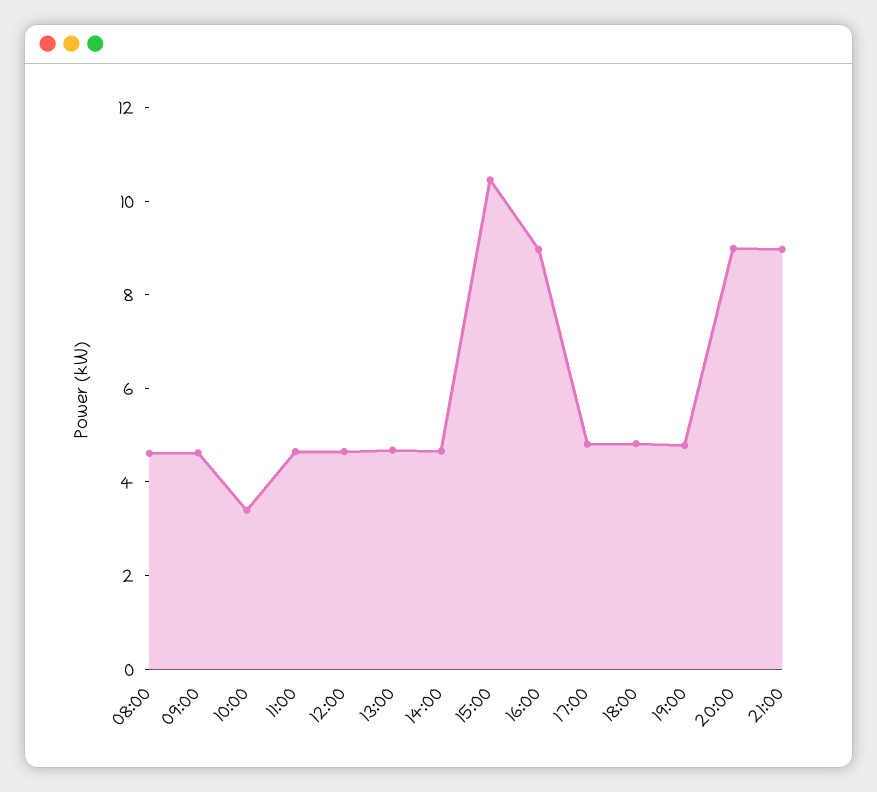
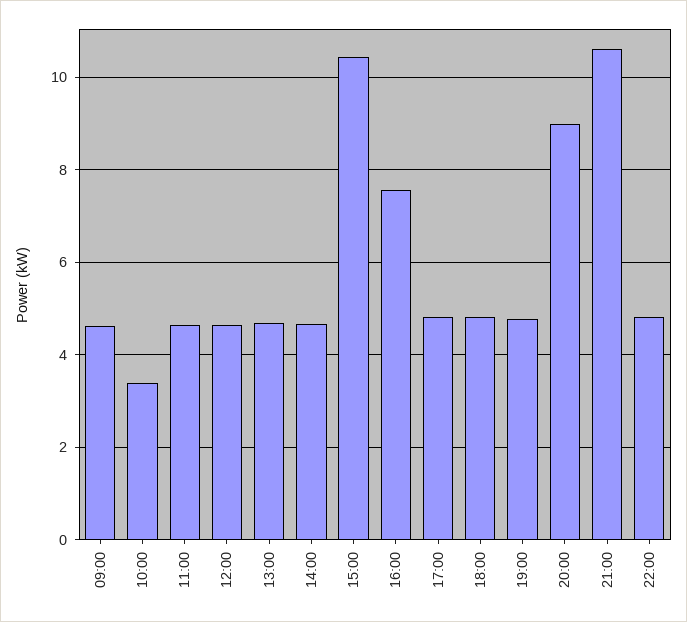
08:00: 4.5 -> none
16:00: 9 -> 7.6
21:00: 9 -> 10.6
22:00: none -> 4.8

